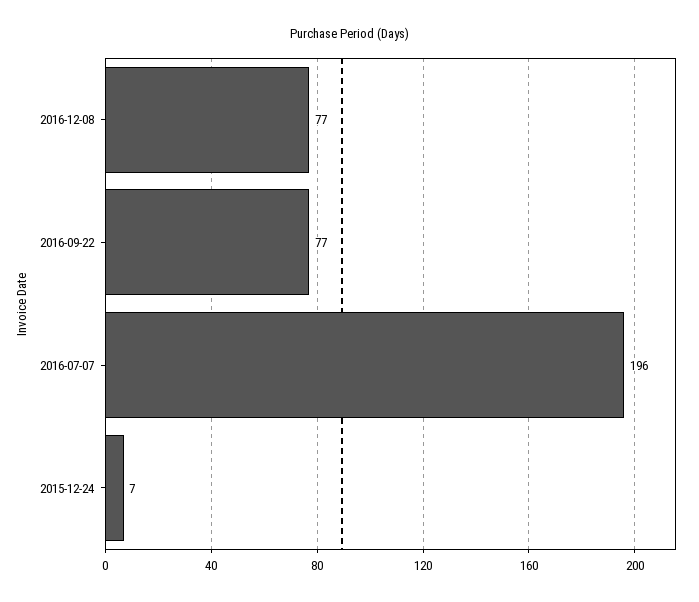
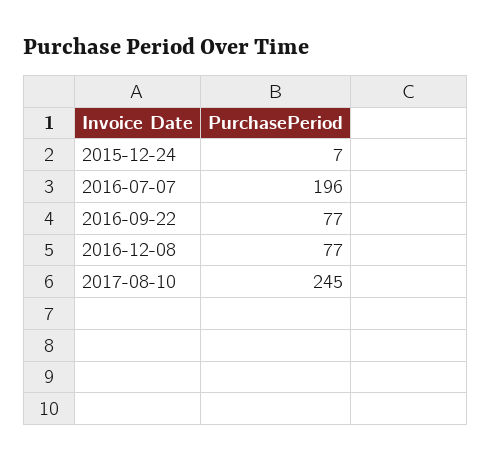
2017-08-10: none -> 245

